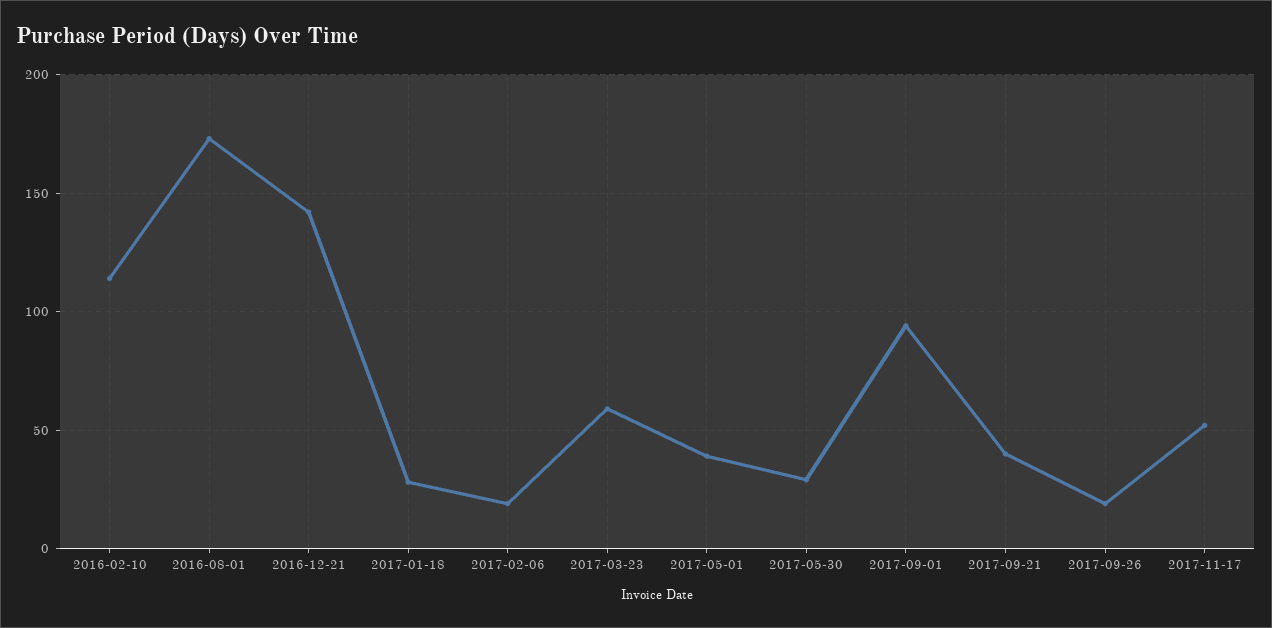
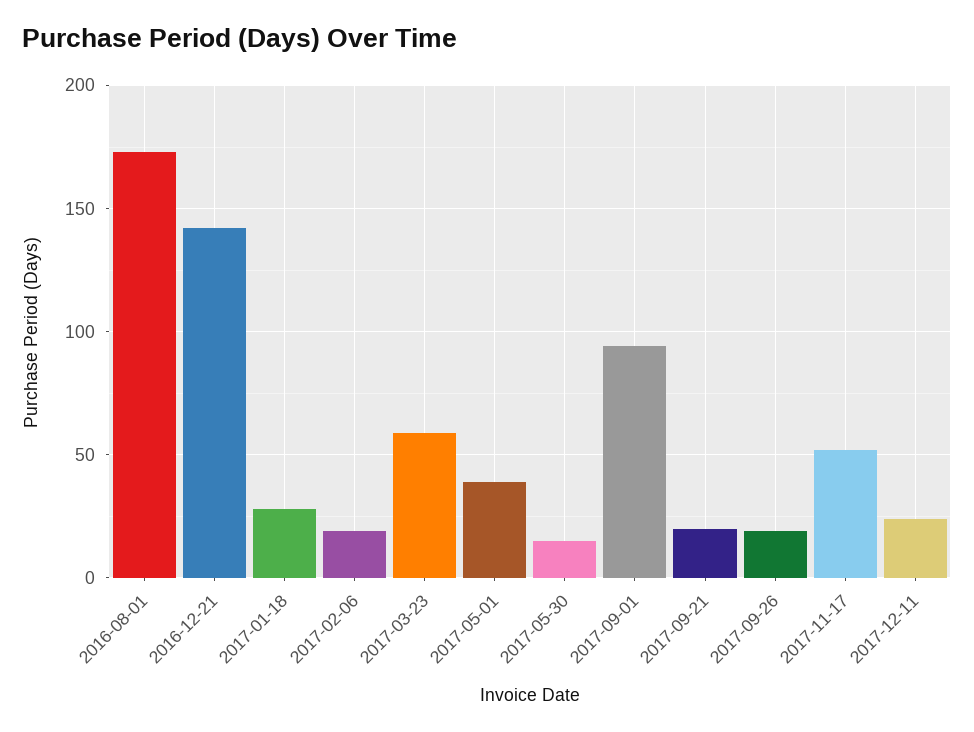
2016-02-10: 115 -> none
2017-05-30: 30 -> 15
2017-09-21: 40 -> 20
2017-12-11: none -> 25

